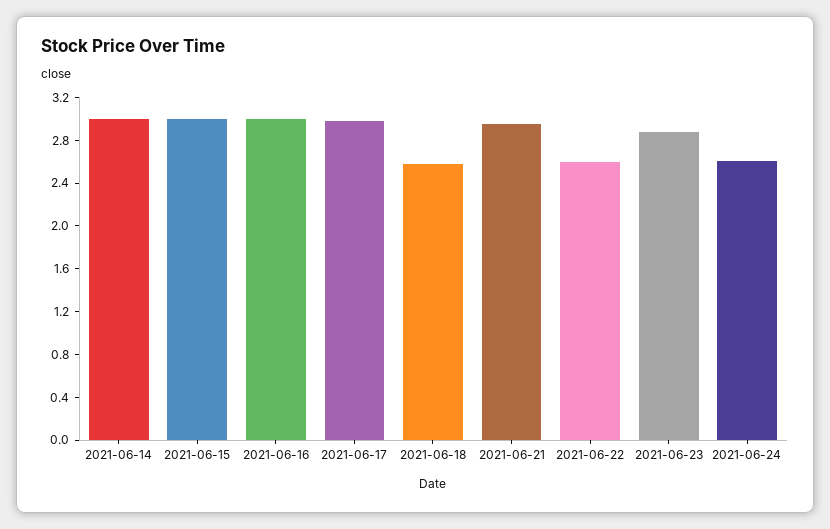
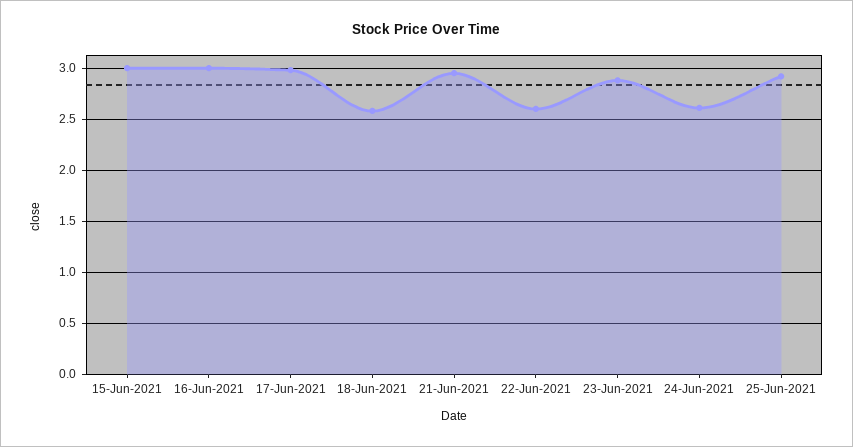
2021-06-14: 3 -> none
25-Jun-2021: none -> 2.9

